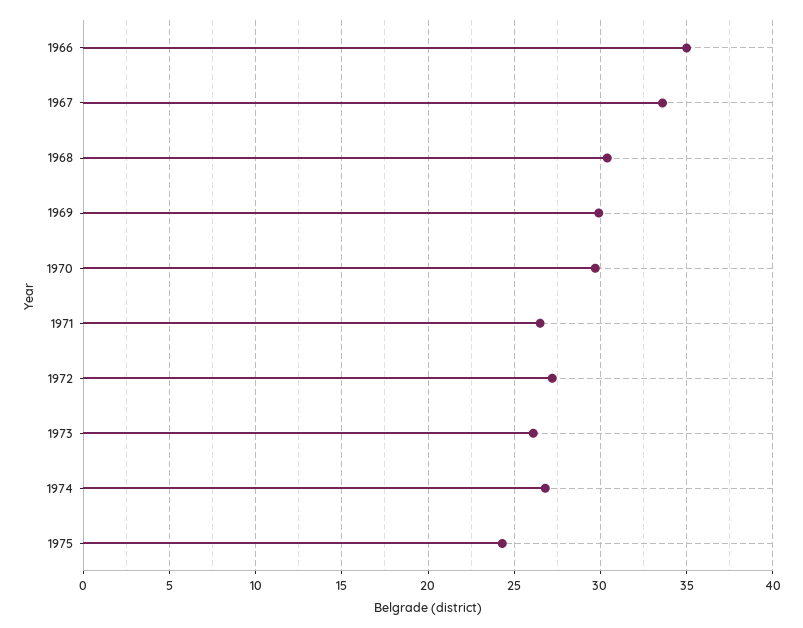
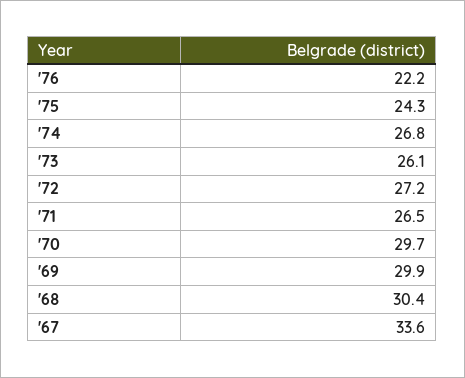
1966: 35 -> none
'76: none -> 22.2

